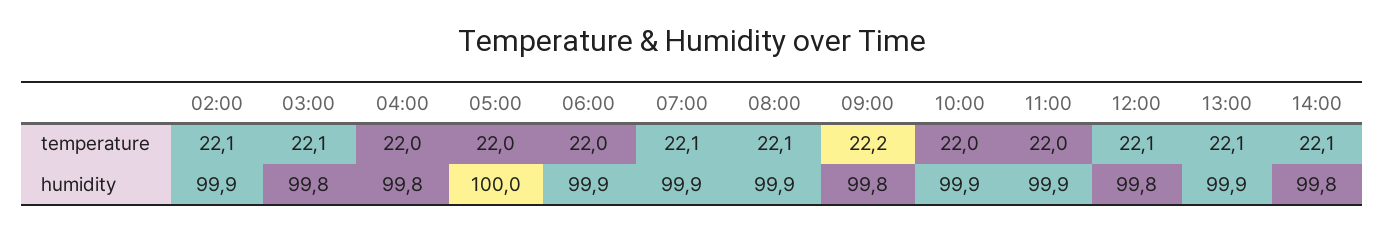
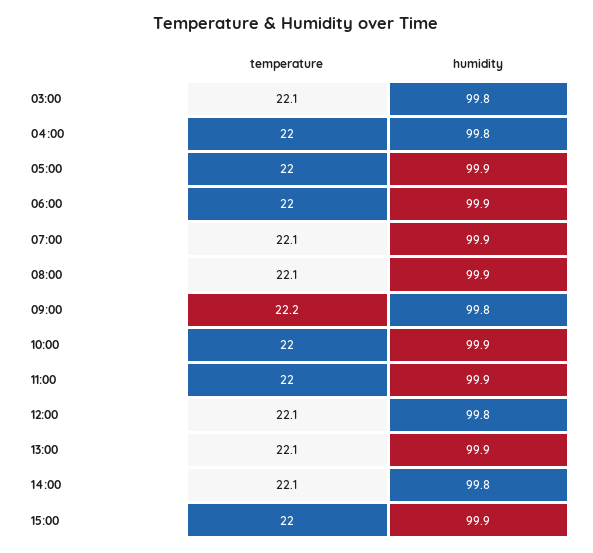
02:00, temperature: 22.1 -> none
02:00, humidity: 99.9 -> none
05:00, humidity: 100 -> 99.9
15:00, temperature: none -> 22
15:00, humidity: none -> 99.9

